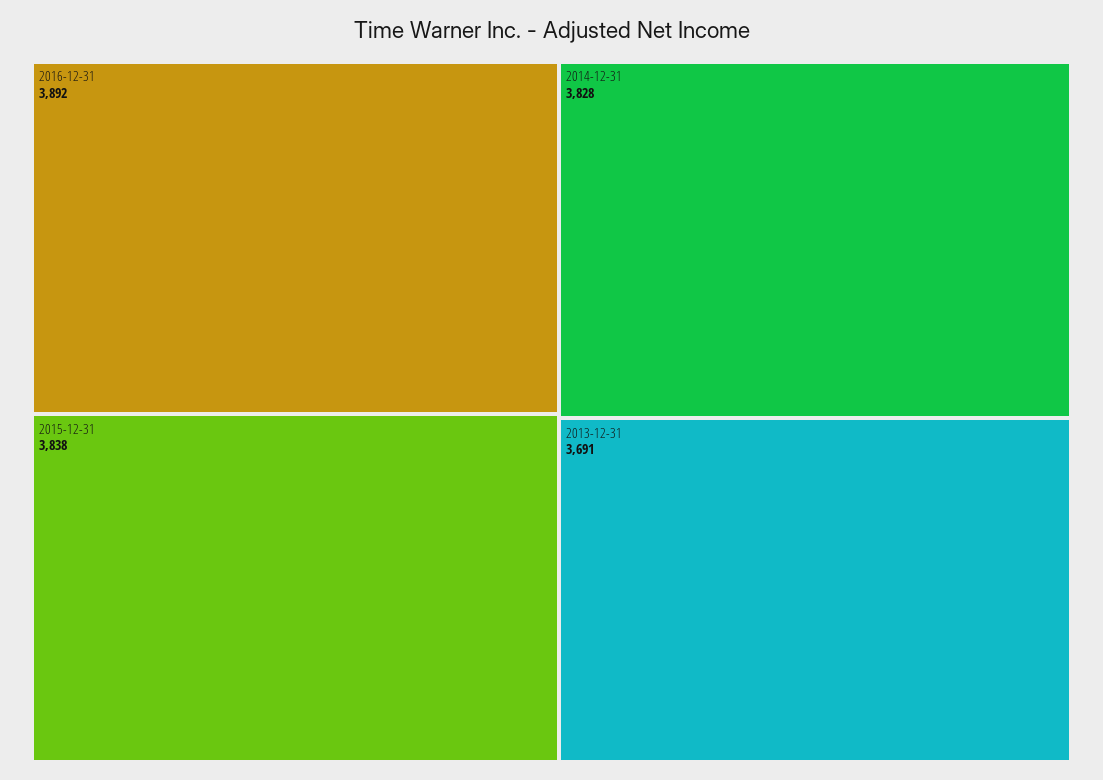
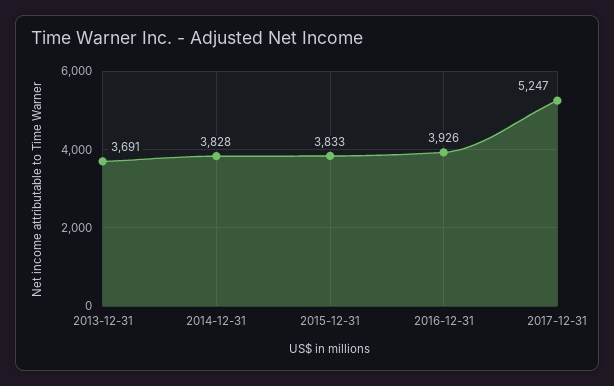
2016-12-31: 3892 -> 3926
2015-12-31: 3838 -> 3833
2017-12-31: none -> 5247

